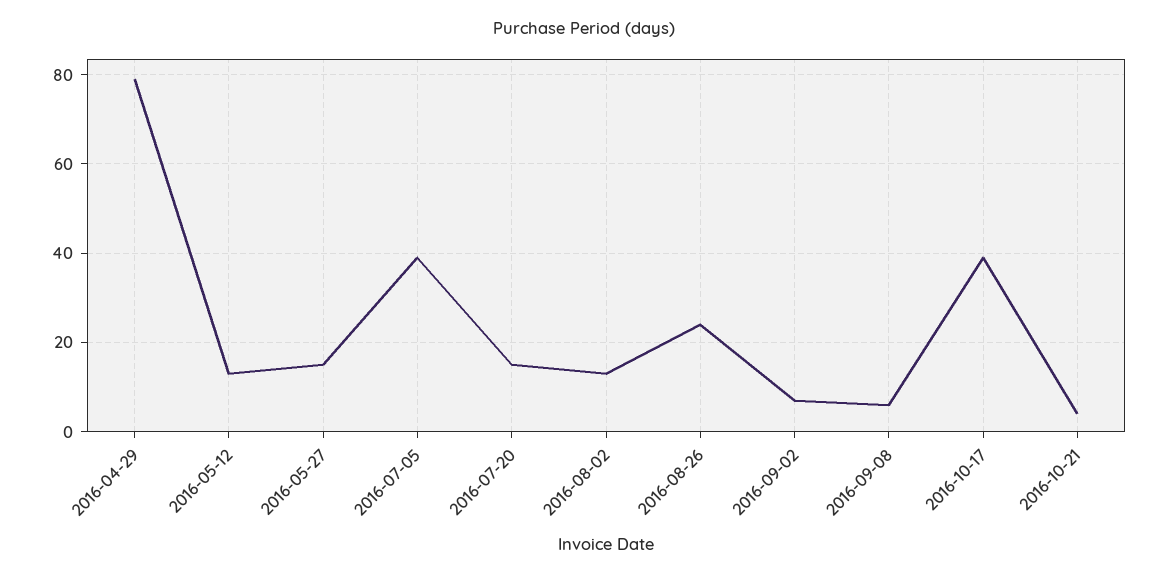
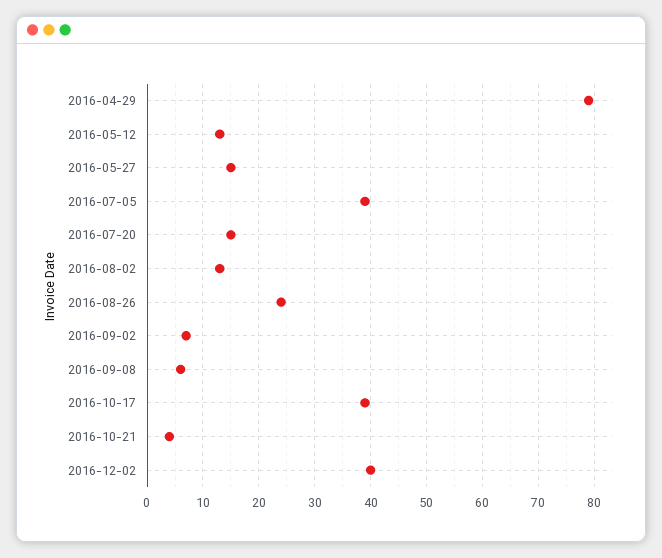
2016-12-02: none -> 40

